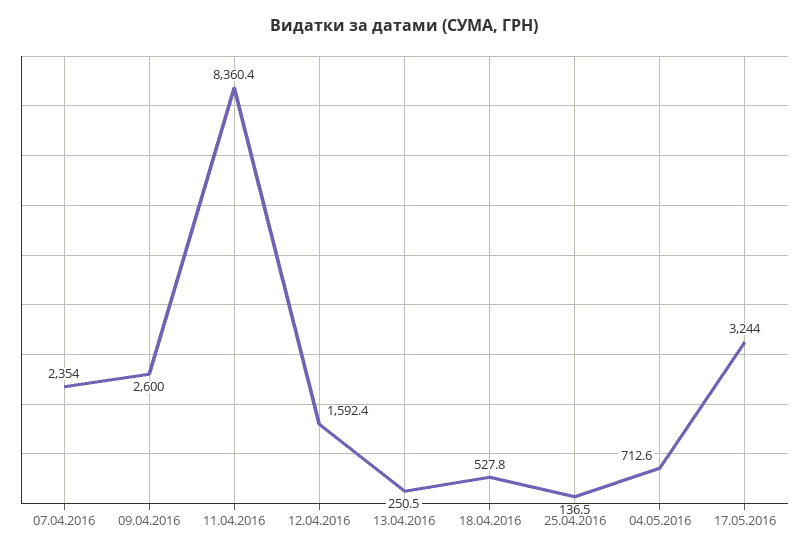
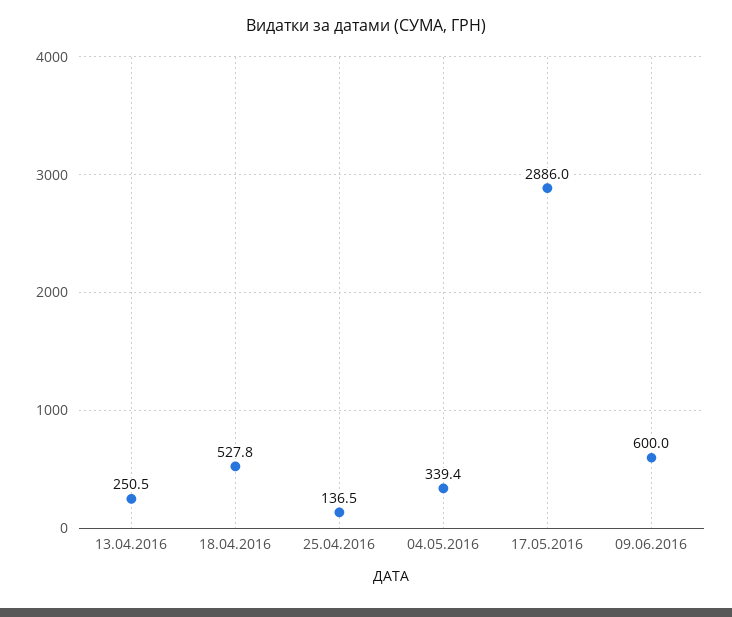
07.04.2016: 2354 -> none
09.04.2016: 2600 -> none
11.04.2016: 8360.4 -> none
12.04.2016: 1592.4 -> none
04.05.2016: 712.6 -> 339.4
17.05.2016: 3244 -> 2886
09.06.2016: none -> 600

